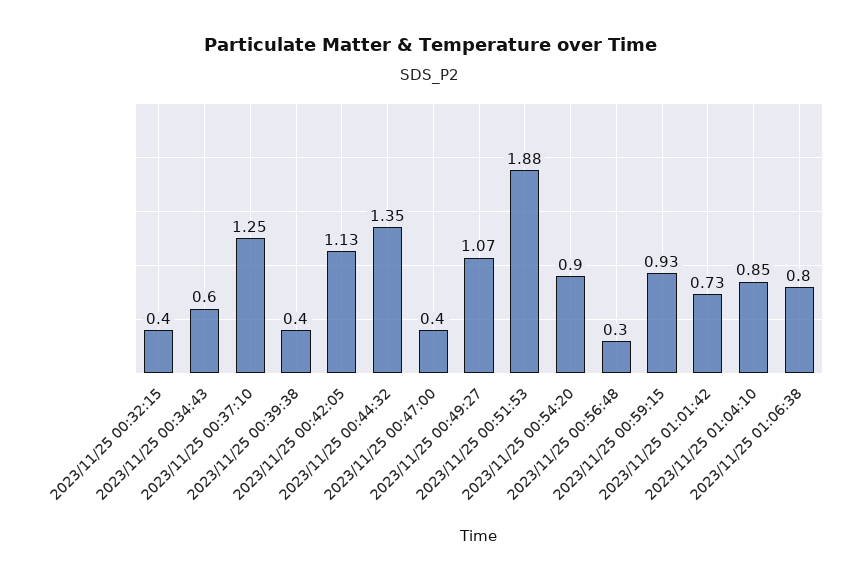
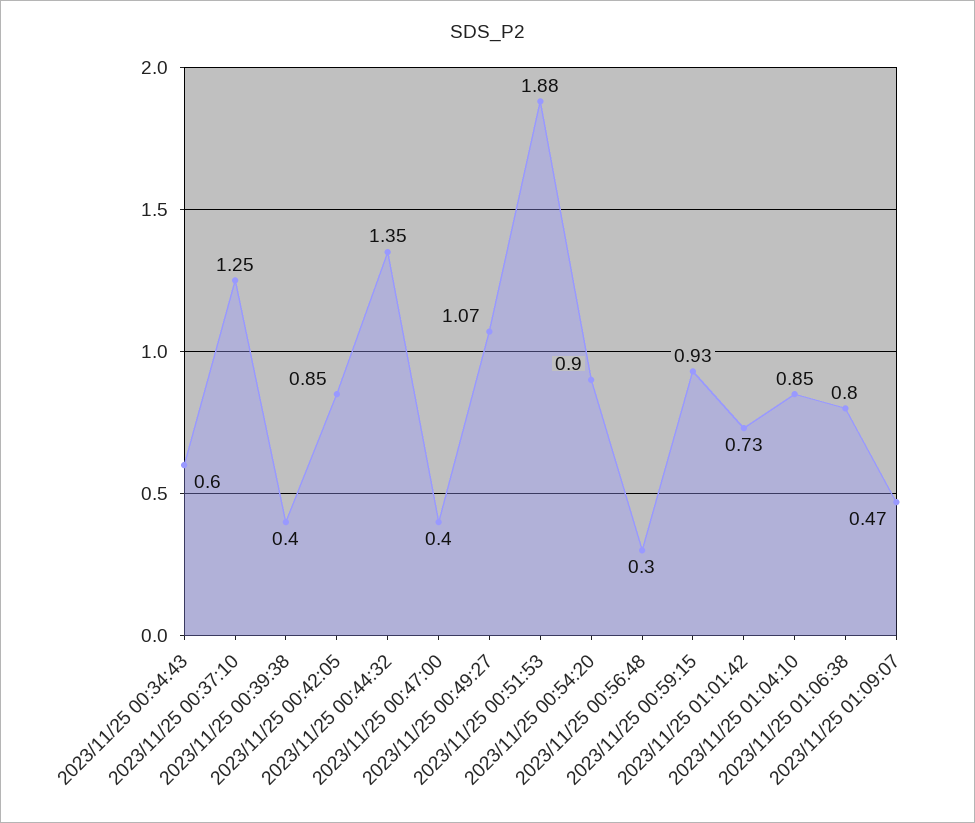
2023/11/25 00:32:15: 0.4 -> none
2023/11/25 00:42:05: 1.13 -> 0.85
2023/11/25 01:09:07: none -> 0.47

